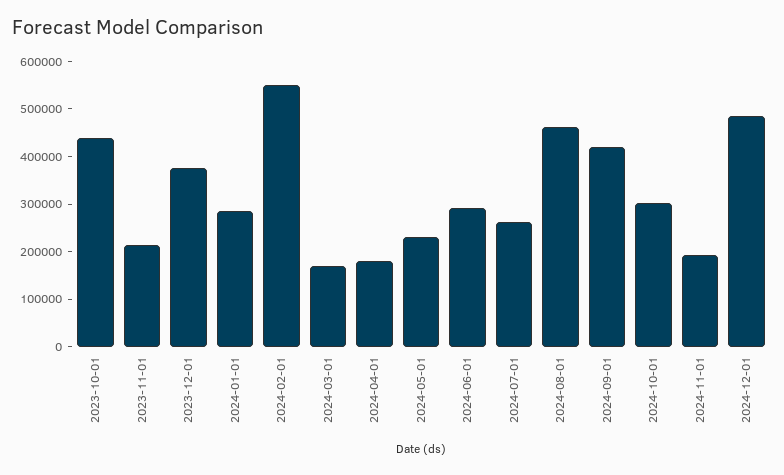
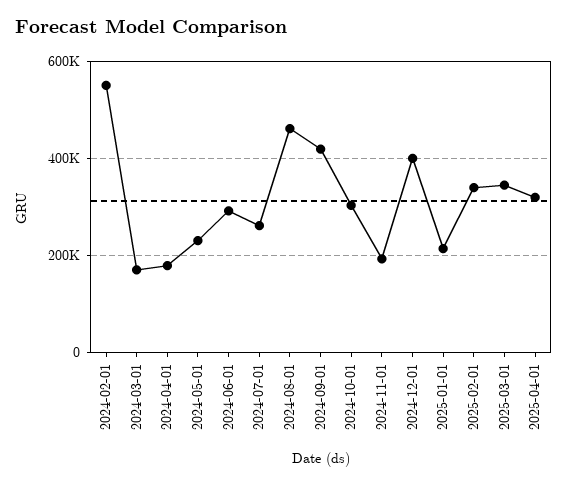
2023-10-01: 440000 -> none
2023-11-01: 220000 -> none
2023-12-01: 380000 -> none
2024-01-01: 280000 -> none
2024-12-01: 480000 -> 400000
2025-01-01: none -> 220000
2025-02-01: none -> 340000
2025-03-01: none -> 340000
2025-04-01: none -> 320000

